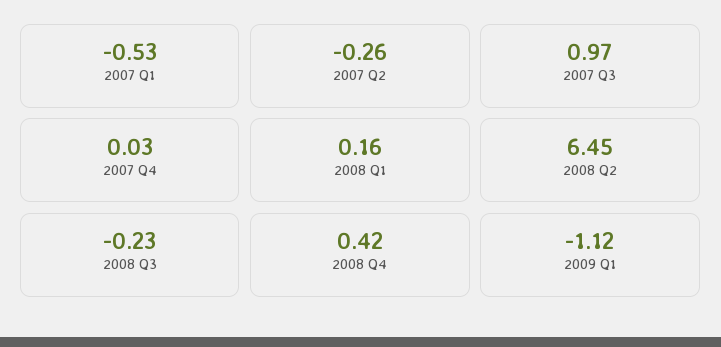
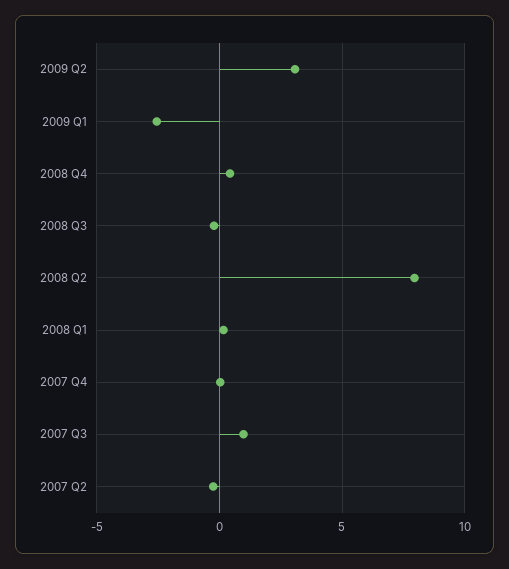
2007 Q1: -0.53 -> none
2008 Q2: 6.45 -> 8
2009 Q1: -1.12 -> -2.5
2009 Q2: none -> 3

